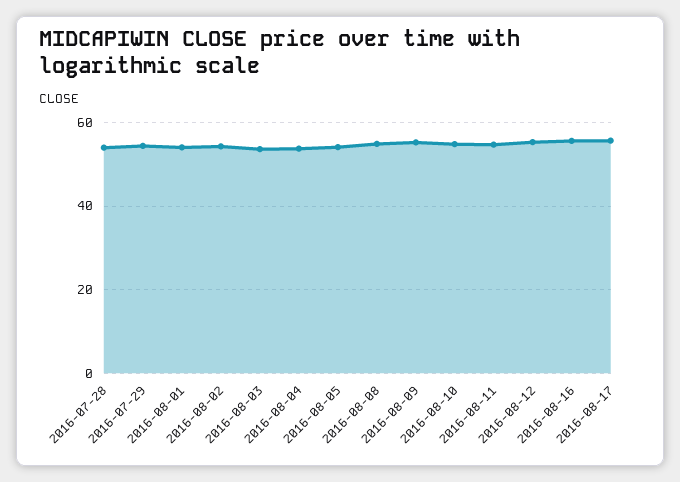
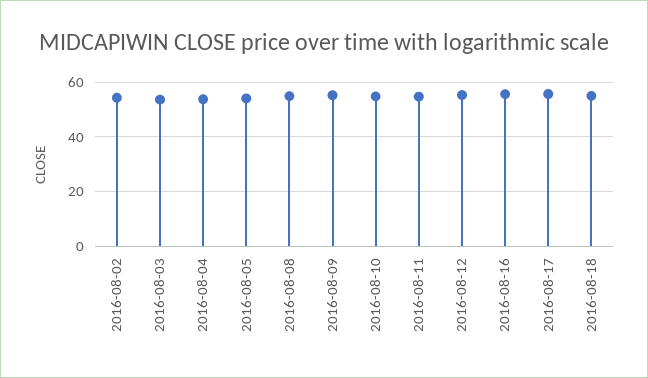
2016-07-28: 54 -> none
2016-07-29: 54 -> none
2016-08-01: 54 -> none
2016-08-18: none -> 55

